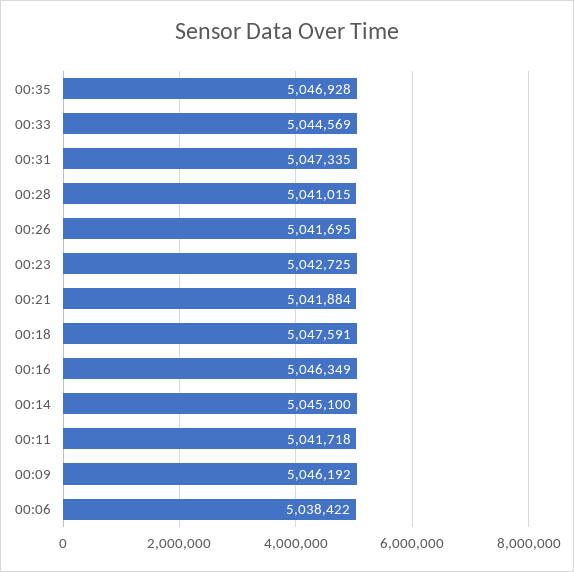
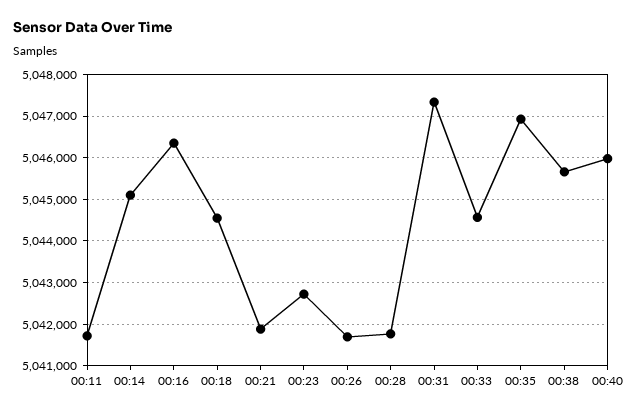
00:28: 5041015 -> 5041800
00:18: 5047591 -> 5044600
00:09: 5046192 -> none
00:06: 5038422 -> none
00:38: none -> 5045600
00:40: none -> 5046000

